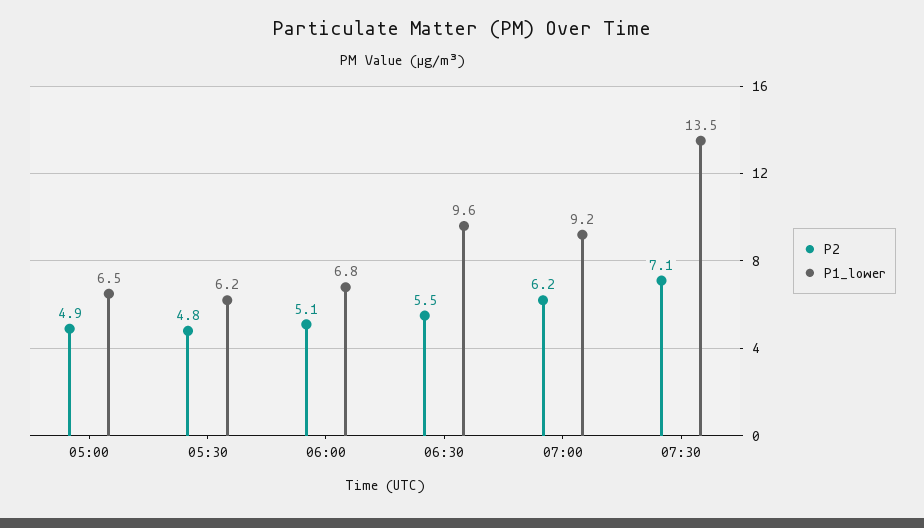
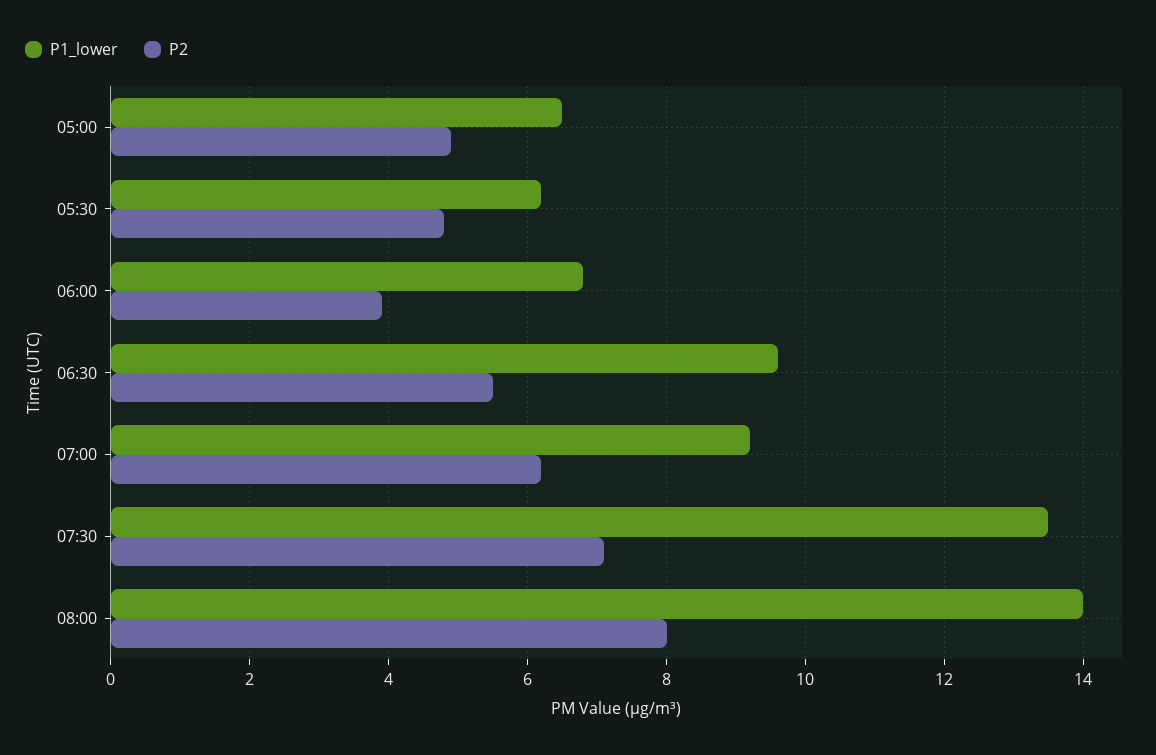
P2, 06:00: 5.1 -> 4
P1_lower, 08:00: none -> 14
P2, 08:00: none -> 8

